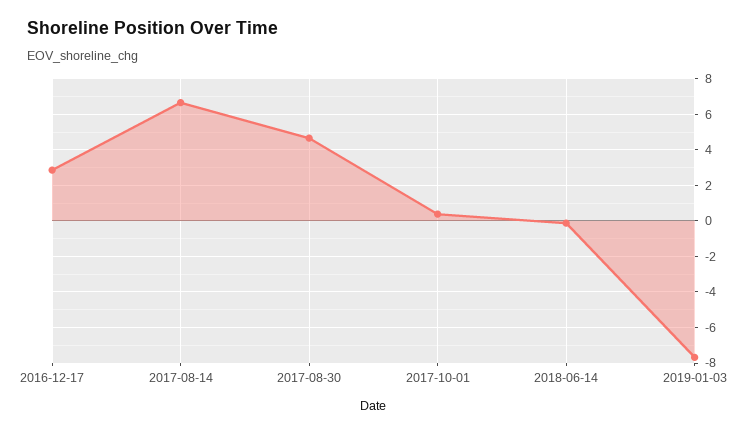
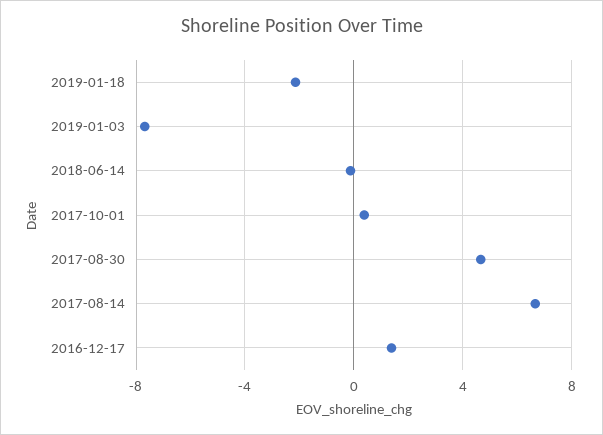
2016-12-17: 3 -> 1.5
2019-01-18: none -> -2

